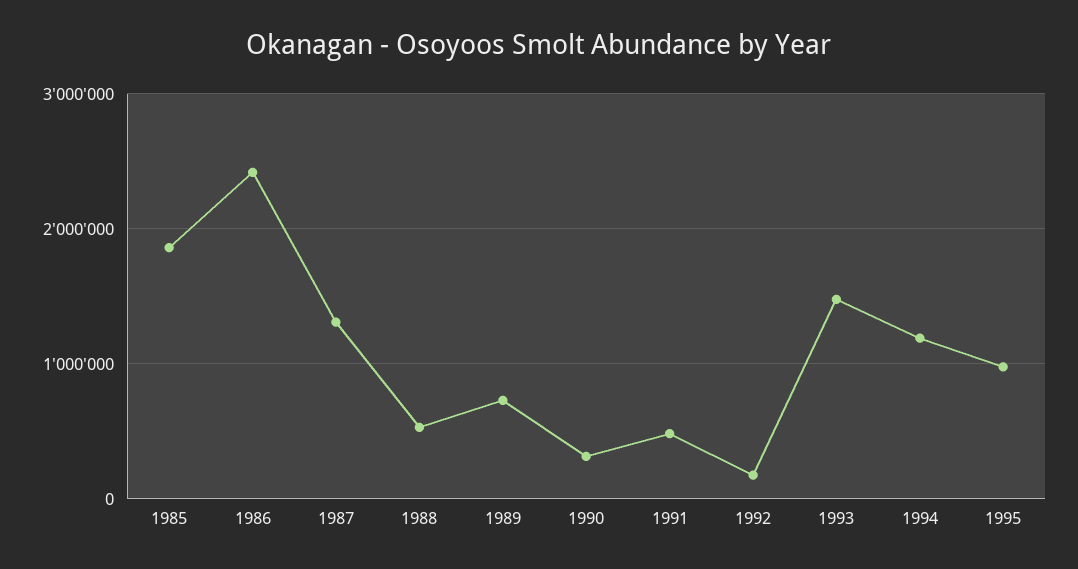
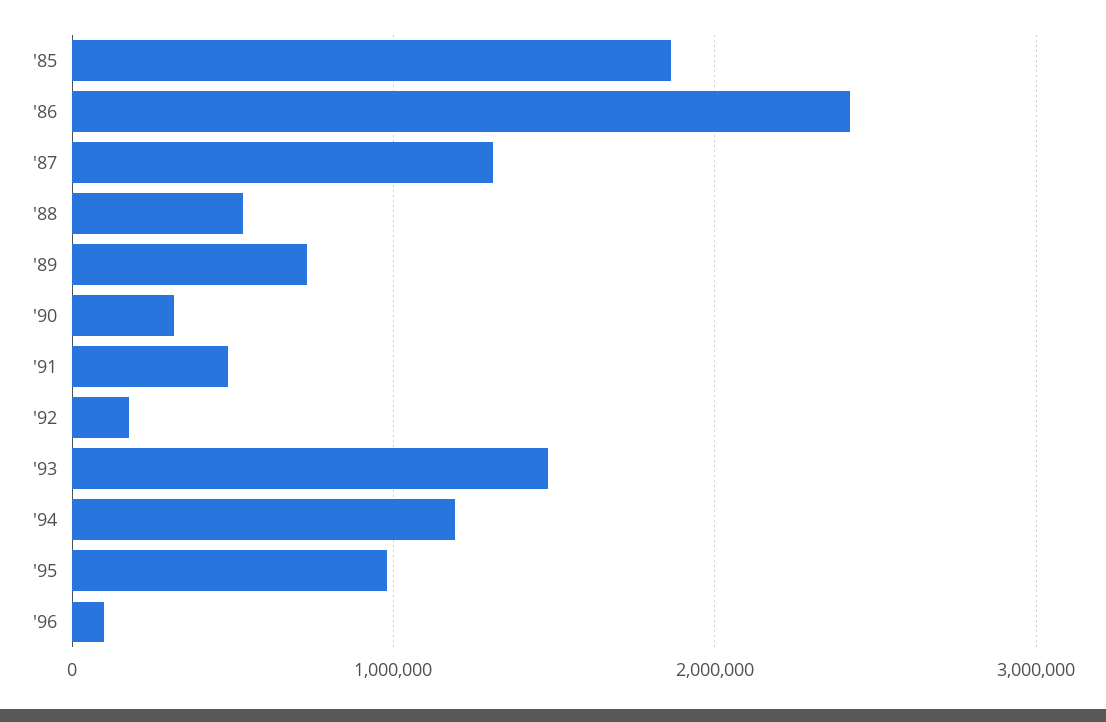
'96: none -> 100000

